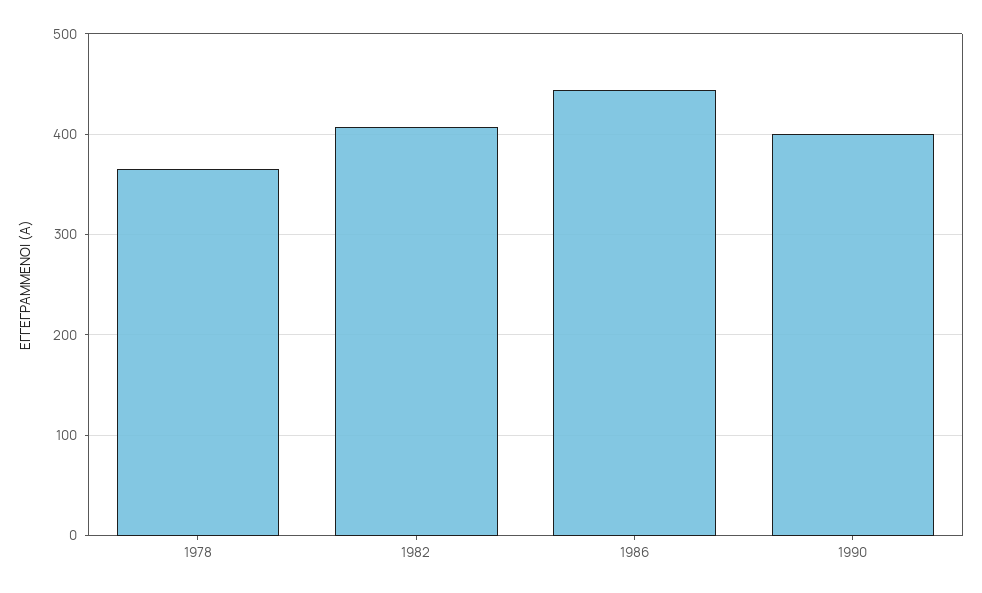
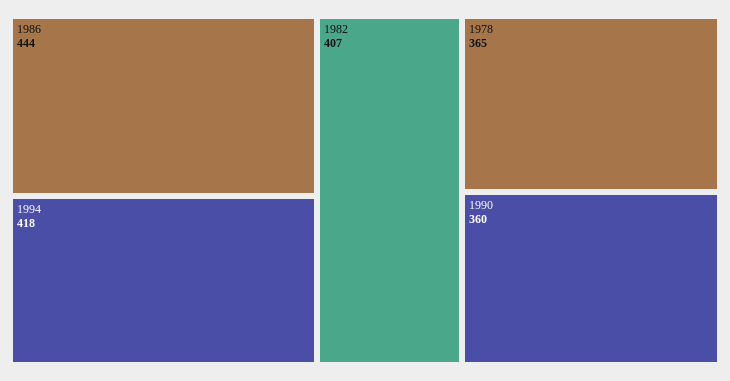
1990: 400 -> 360
1994: none -> 418

